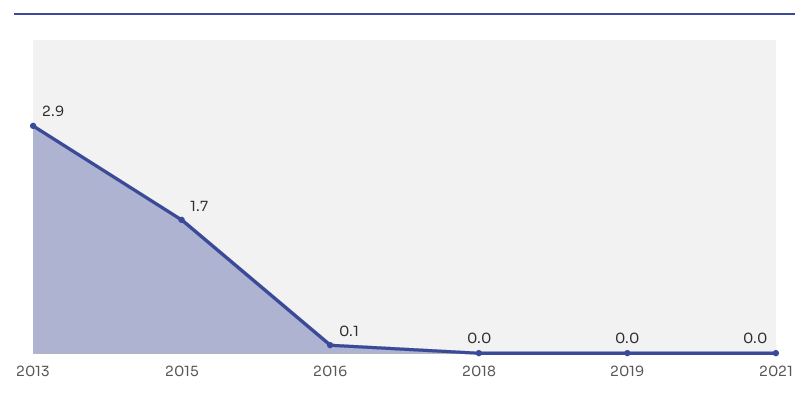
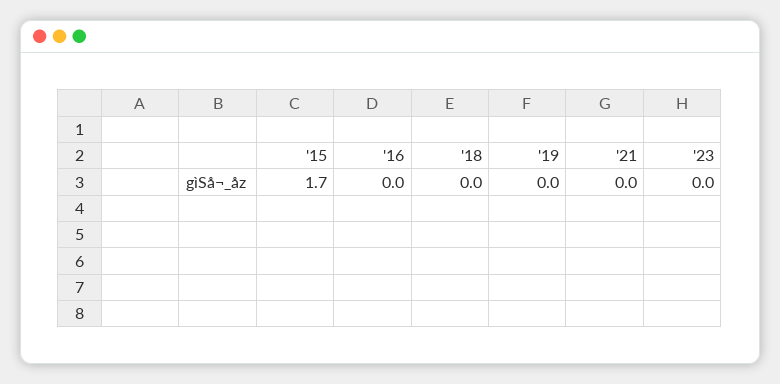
2013: 2.9 -> none
2016: 0.1 -> 0
'23: none -> 0

